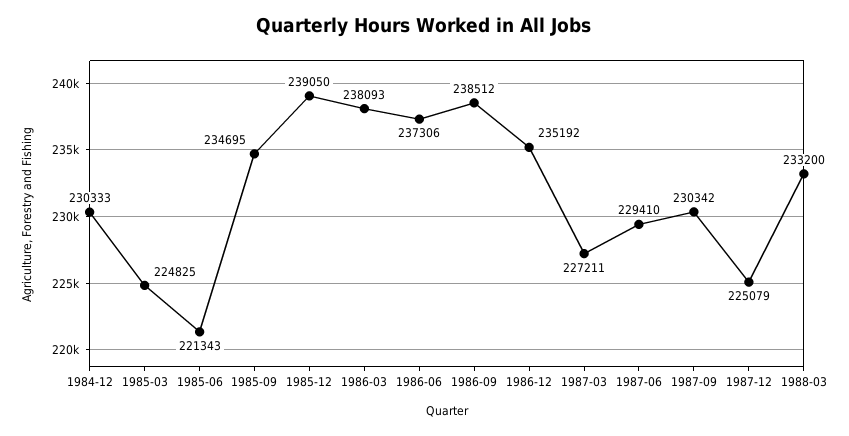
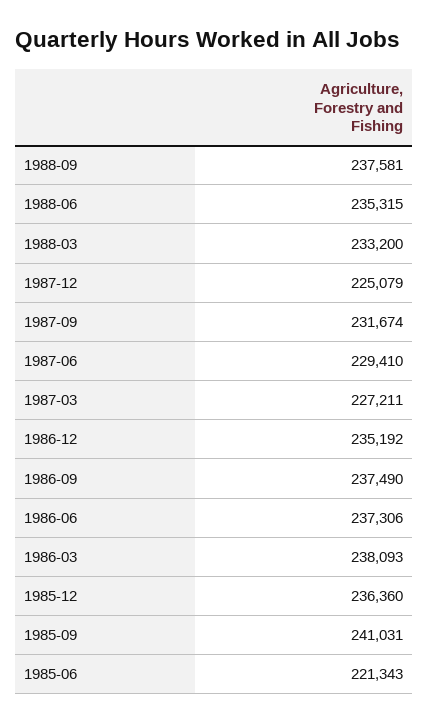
1984-12: 230333 -> none
1985-03: 224825 -> none
1985-09: 234695 -> 241031
1985-12: 239050 -> 236360
1986-09: 238512 -> 237490
1987-09: 230342 -> 231674
1988-09: none -> 237581
1988-06: none -> 235315

